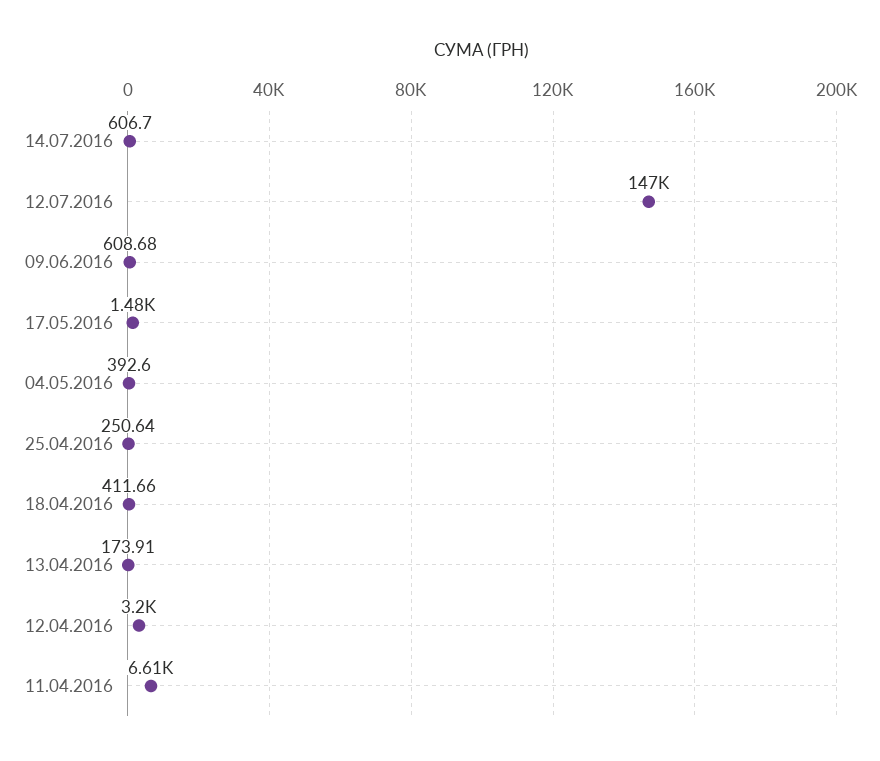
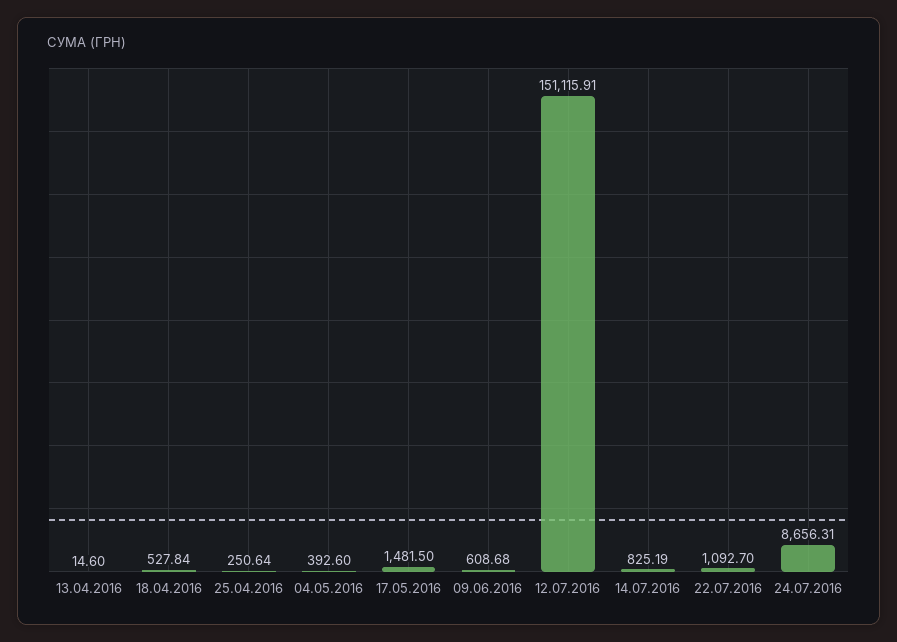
14.07.2016: 606.7 -> 825.19
12.07.2016: 147000 -> 151115.91
18.04.2016: 411.66 -> 527.84
13.04.2016: 173.91 -> 14.6
12.04.2016: 3200 -> none
11.04.2016: 6610 -> none
22.07.2016: none -> 1092.7
24.07.2016: none -> 8656.31

